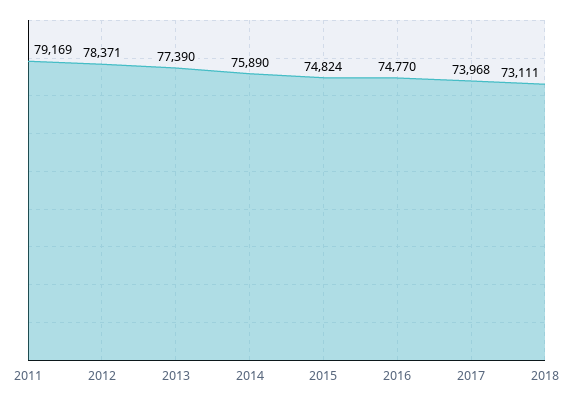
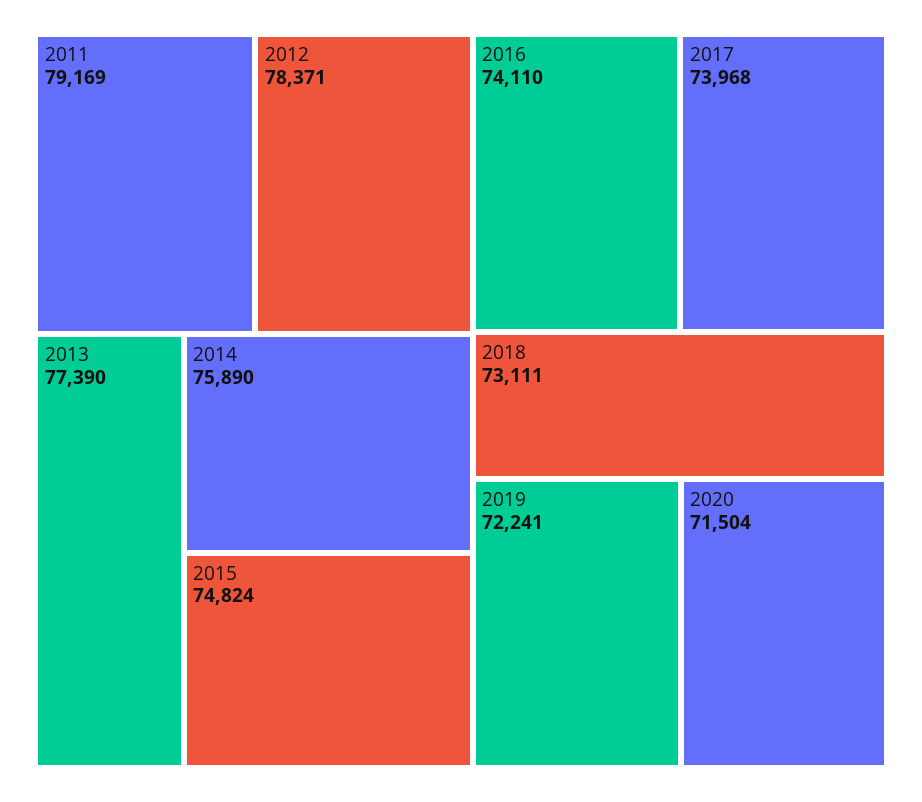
2016: 74770 -> 74110
2019: none -> 72241
2020: none -> 71504

